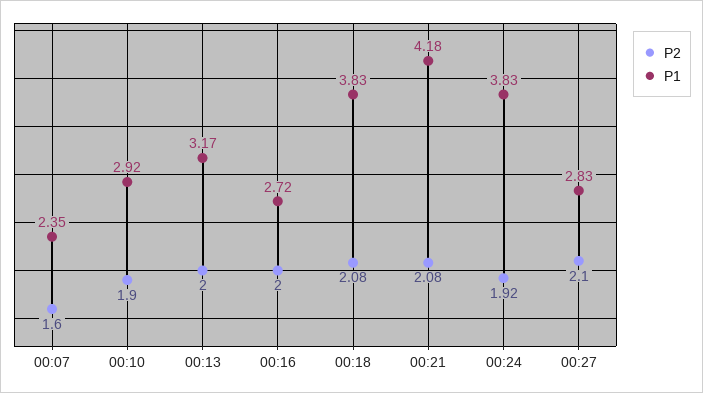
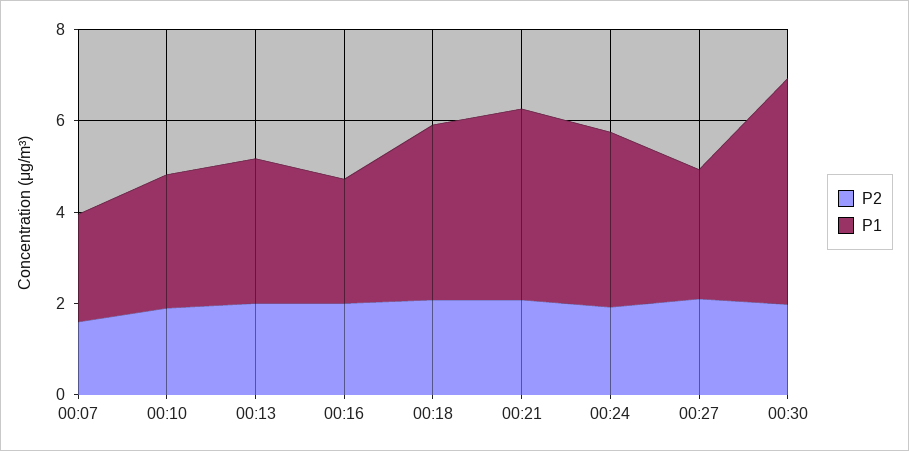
P2, 00:30: none -> 2
P1, 00:30: none -> 5

